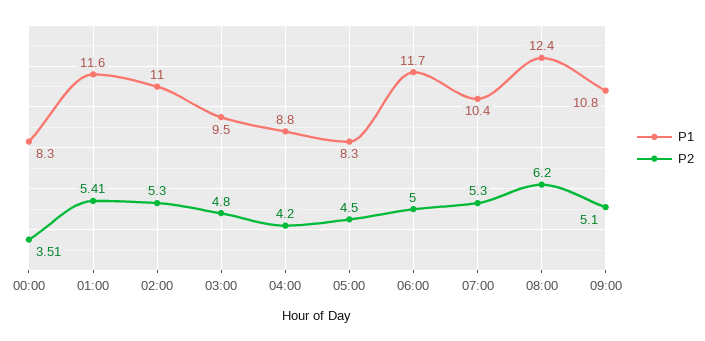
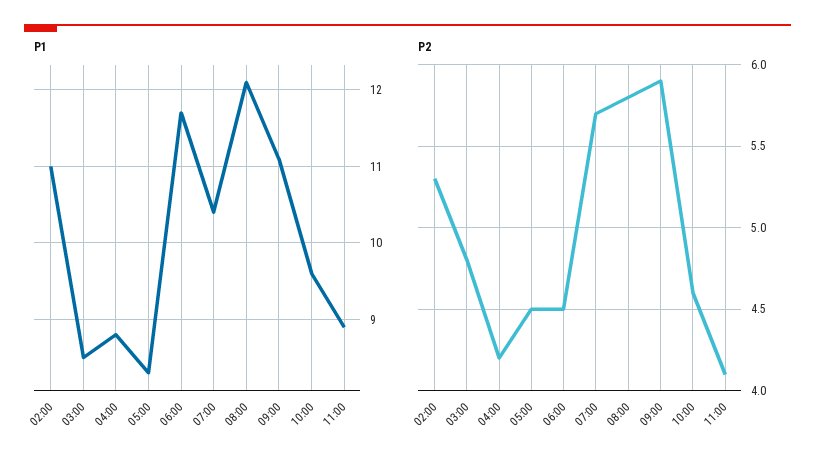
P1, 00:00: 8.3 -> none
P2, 00:00: 3.51 -> none
P1, 01:00: 11.6 -> none
P2, 01:00: 5.41 -> none
P1, 03:00: 9.5 -> 8.5
P2, 06:00: 5 -> 4.5
P2, 07:00: 5.3 -> 5.7
P1, 08:00: 12.4 -> 12.1
P2, 08:00: 6.2 -> 5.8
P1, 09:00: 10.8 -> 11.1
P2, 09:00: 5.1 -> 5.9
P1, 10:00: none -> 9.6
P1, 11:00: none -> 8.9
P2, 10:00: none -> 4.6
P2, 11:00: none -> 4.1

